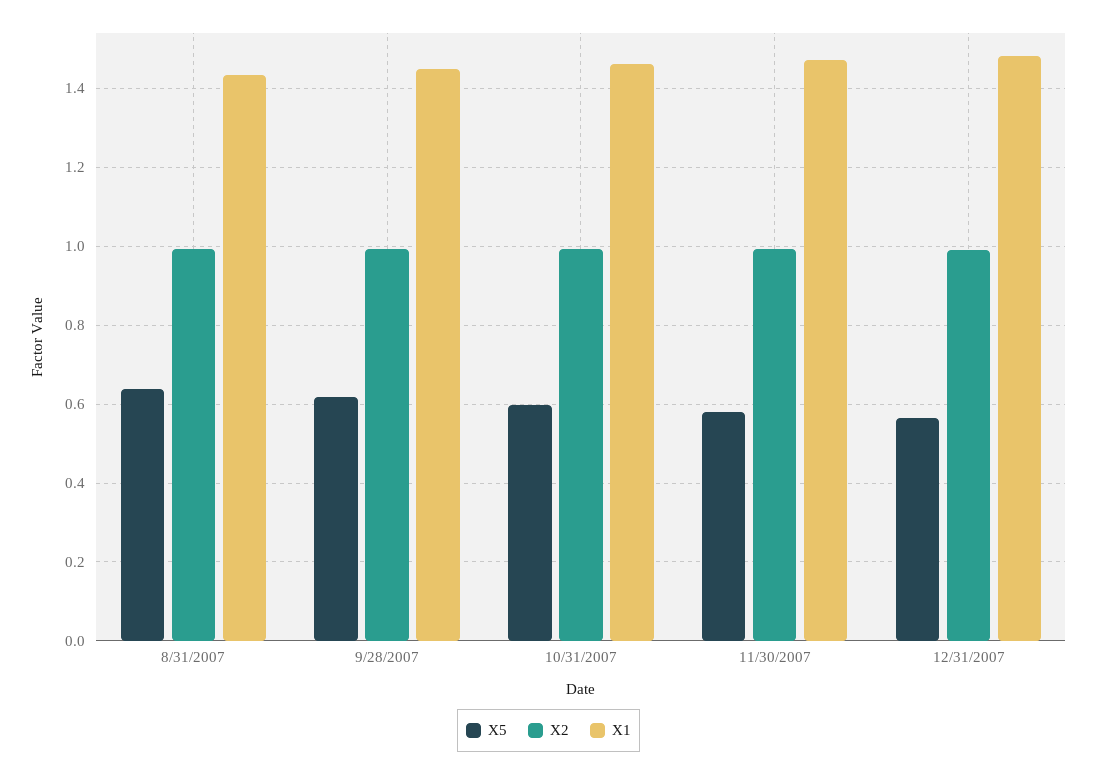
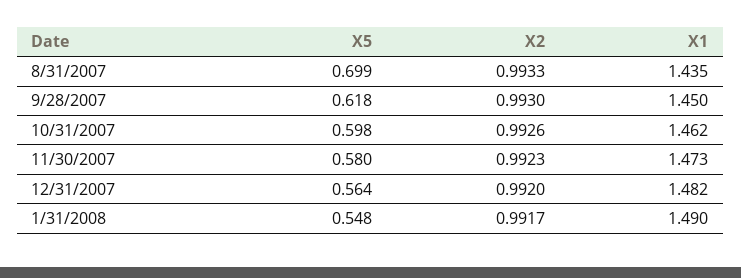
X5, 8/31/2007: 0.64 -> 0.699
X5, 1/31/2008: none -> 0.548
X2, 1/31/2008: none -> 0.9917
X1, 1/31/2008: none -> 1.49

